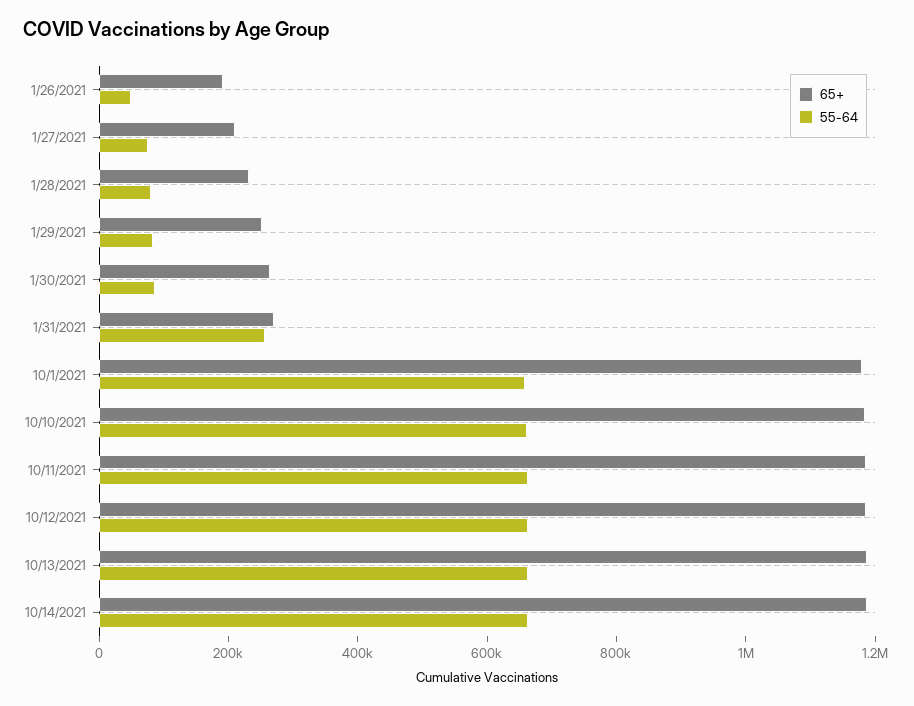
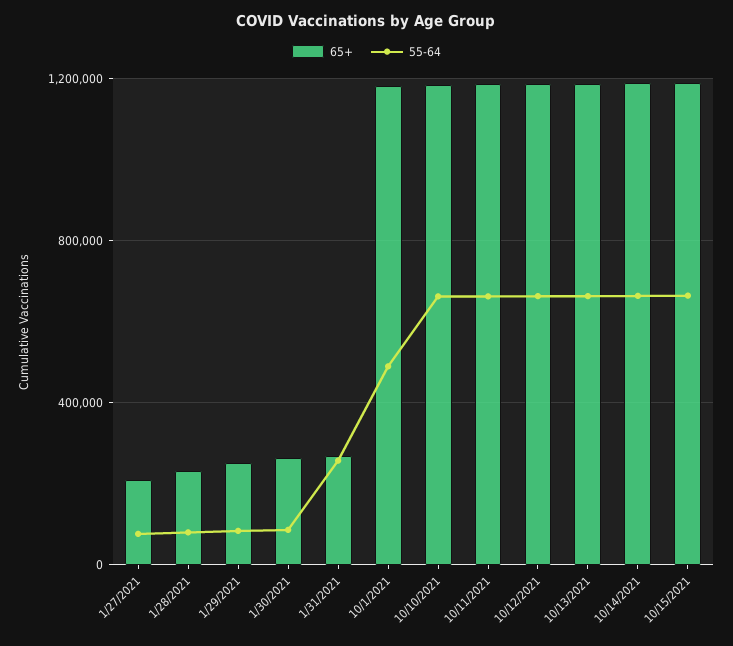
65+, 1/26/2021: 200000 -> none
55-64, 1/26/2021: 50000 -> none
55-64, 10/1/2021: 650000 -> 500000
65+, 10/15/2021: none -> 1200000
55-64, 10/15/2021: none -> 650000

